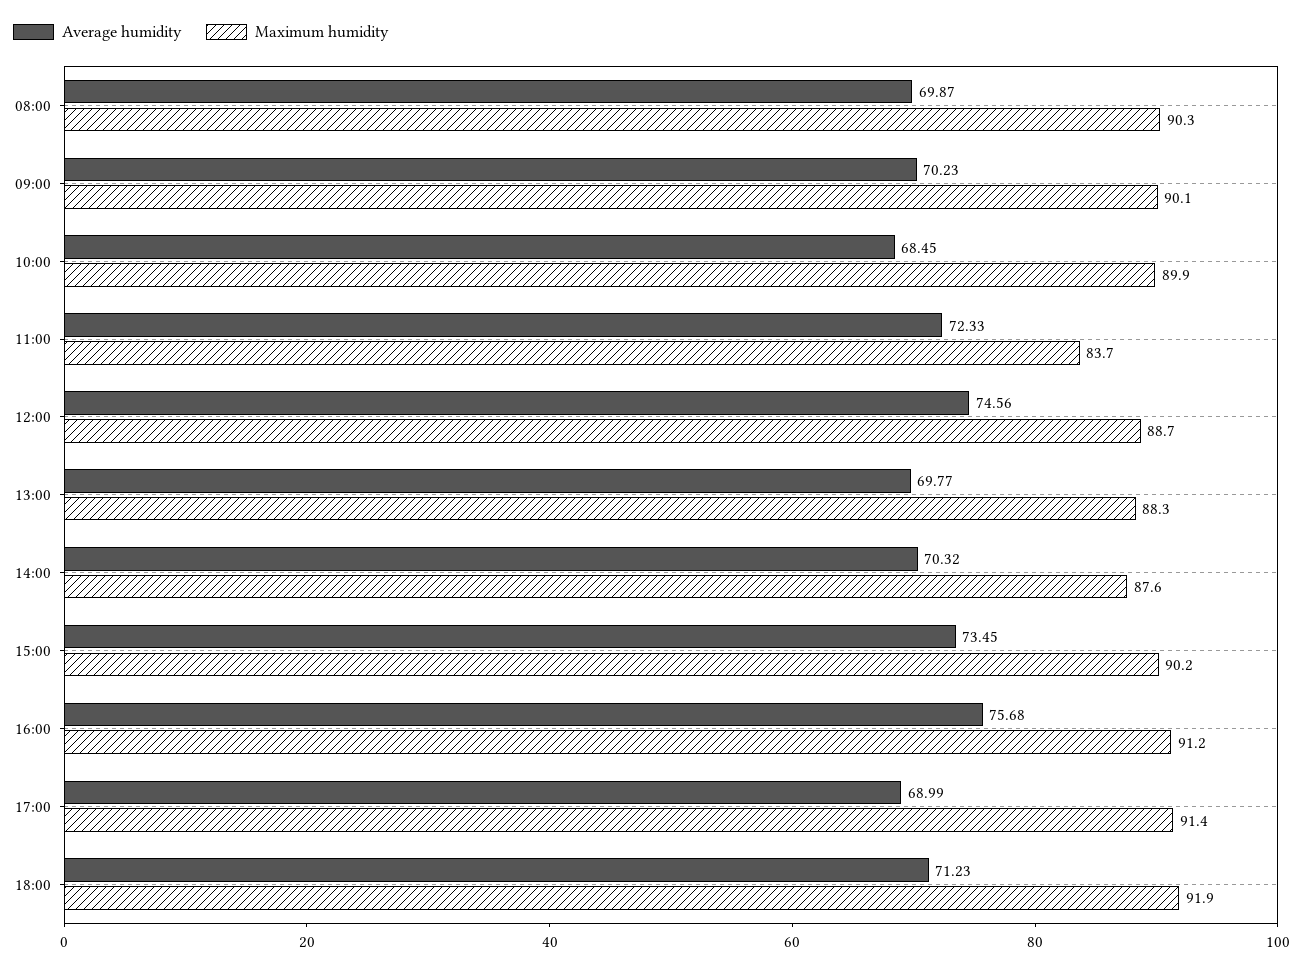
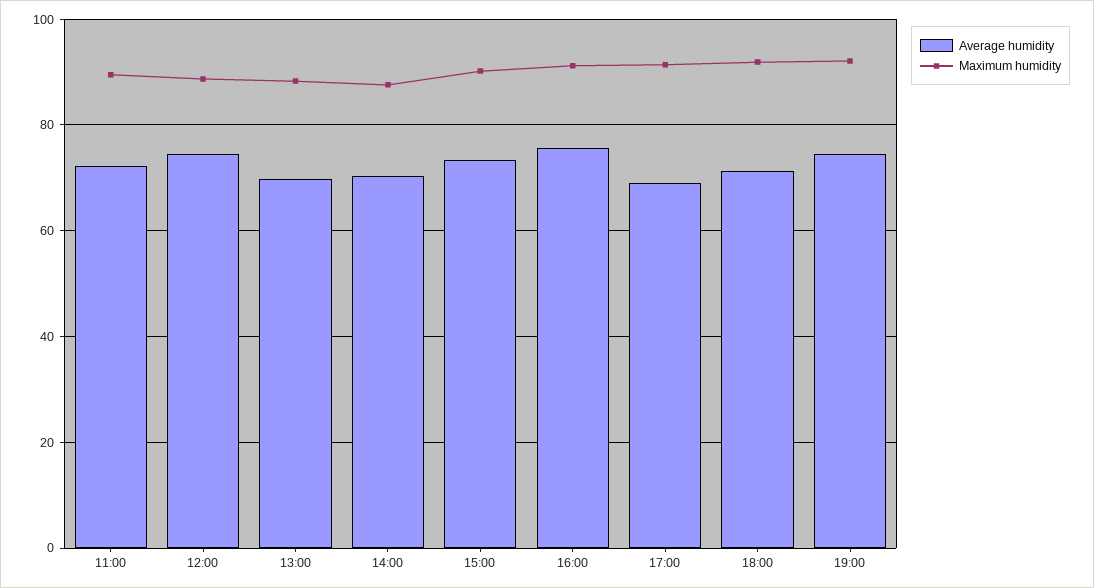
Average humidity, 08:00: 69.87 -> none
Maximum humidity, 08:00: 90.3 -> none
Average humidity, 09:00: 70.23 -> none
Maximum humidity, 09:00: 90.1 -> none
Average humidity, 10:00: 68.45 -> none
Maximum humidity, 10:00: 89.9 -> none
Maximum humidity, 11:00: 83.7 -> 90
Average humidity, 19:00: none -> 74
Maximum humidity, 19:00: none -> 92

